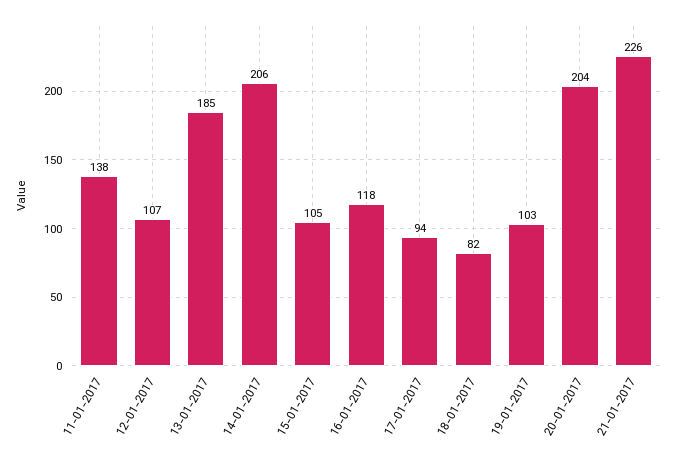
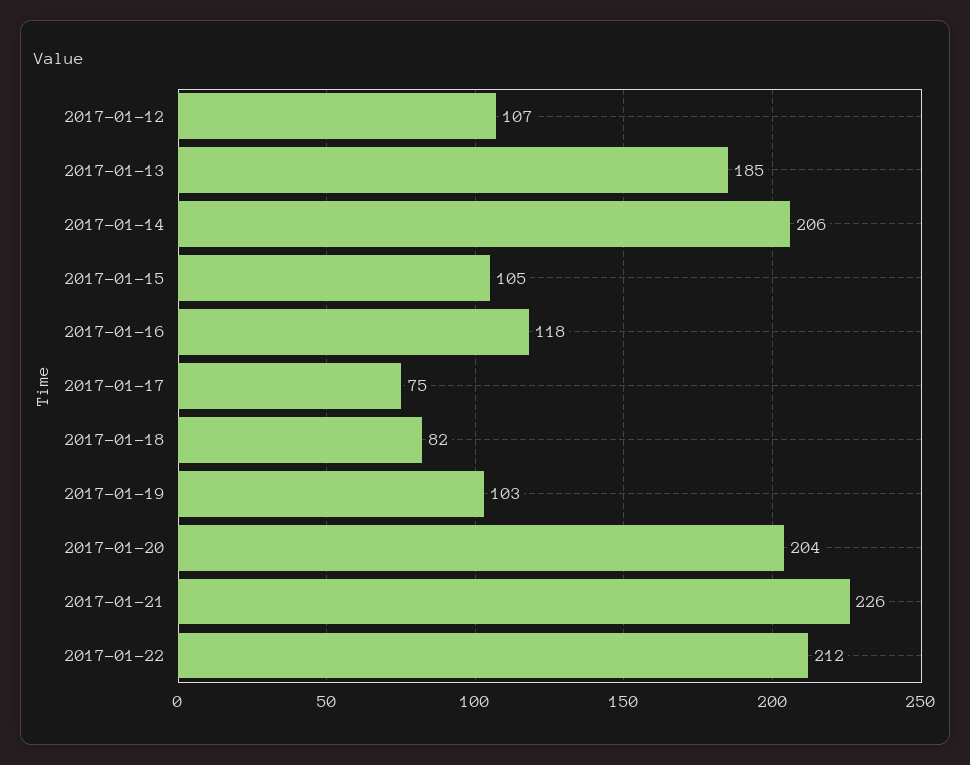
11-01-2017: 138 -> none
17-01-2017: 94 -> 75
2017-01-22: none -> 212

